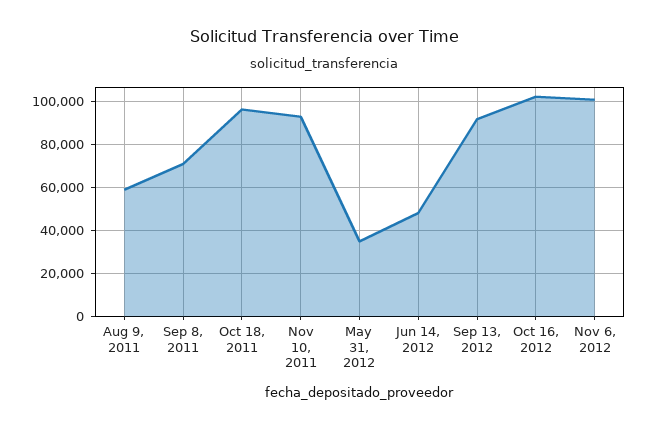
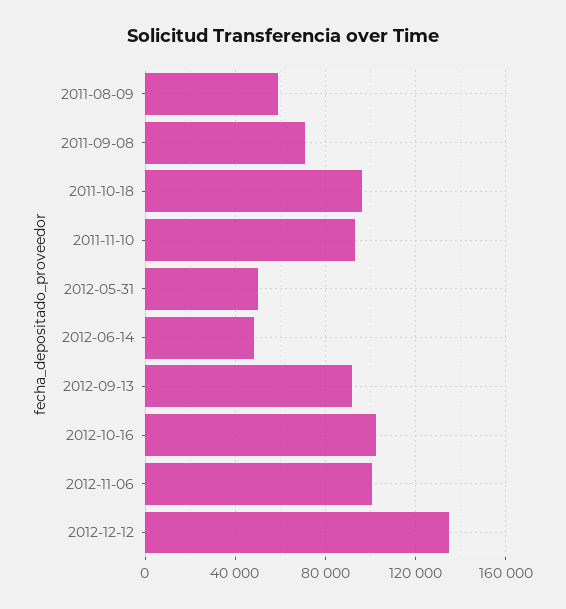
May 31, 2012: 35000 -> 50000
2012-12-12: none -> 135000

